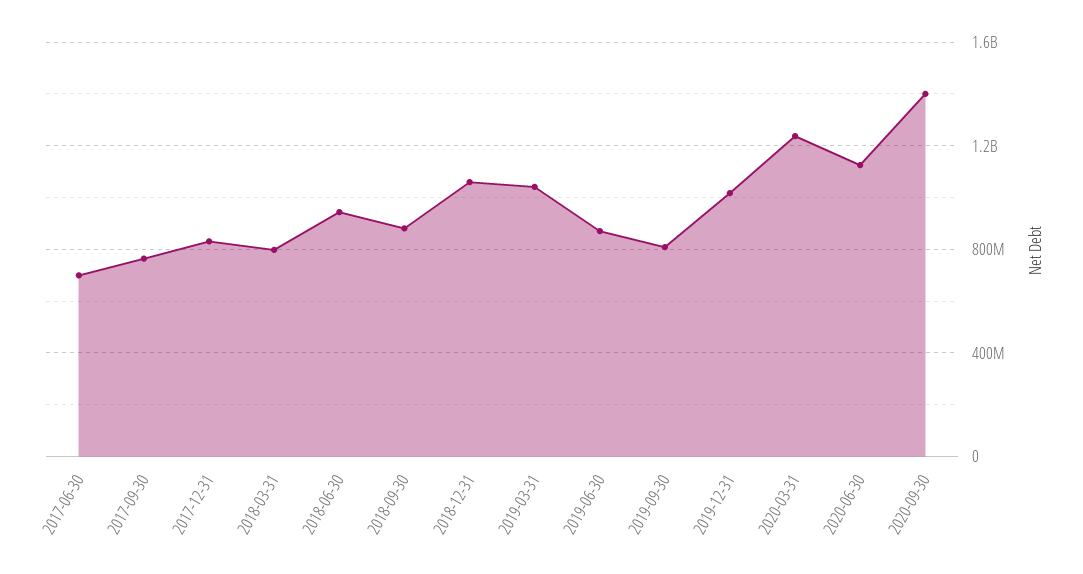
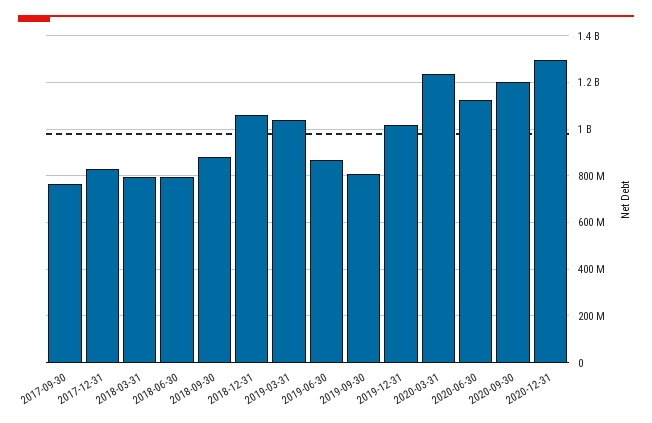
2017-06-30: 700000000 -> none
2018-06-30: 950000000 -> 800000000
2020-09-30: 1400000000 -> 1200000000
2020-12-31: none -> 1300000000

